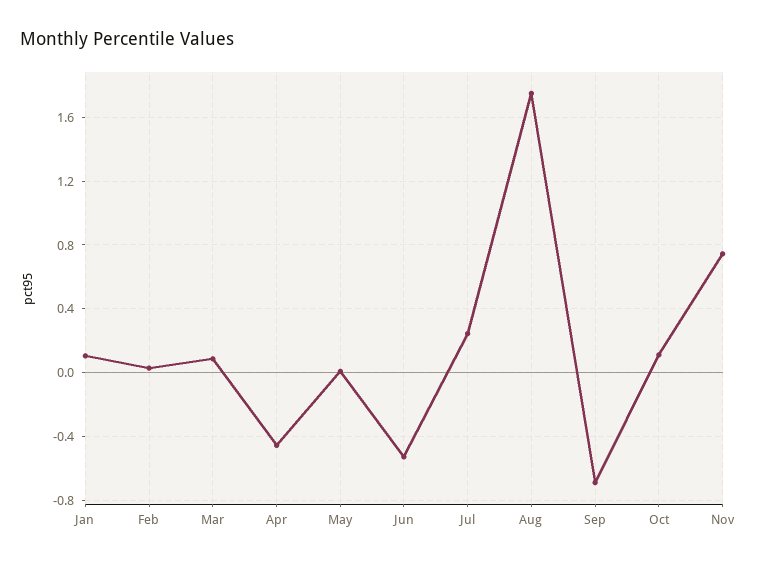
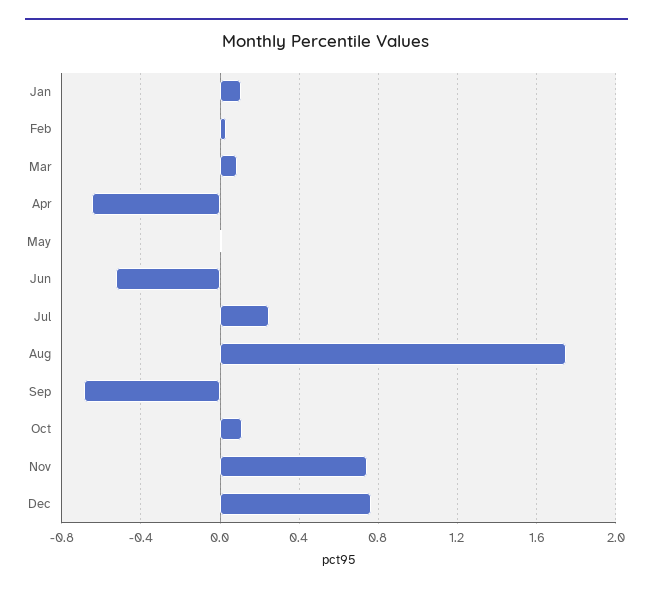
Apr: -0.45 -> -0.65
Dec: none -> 0.75

